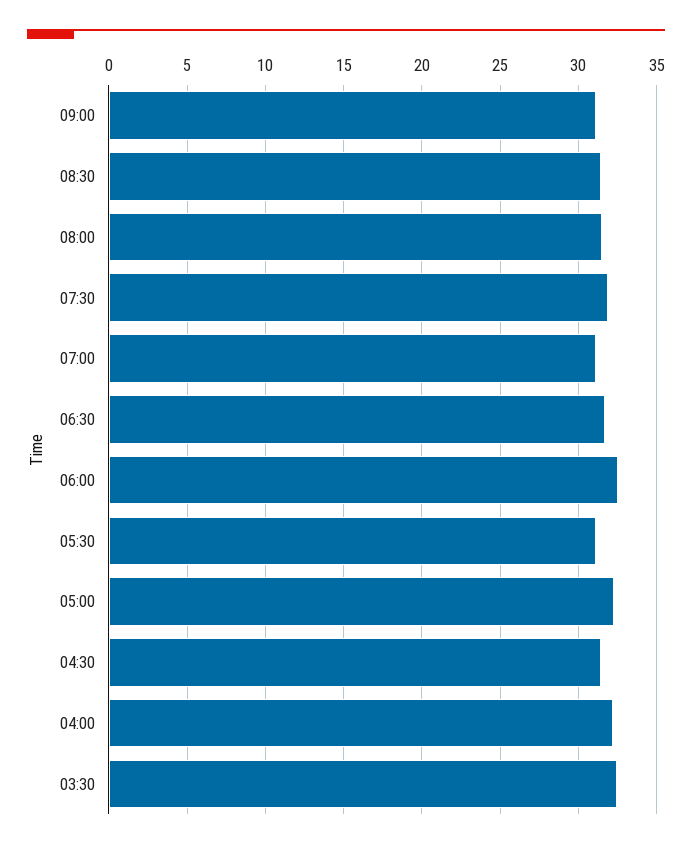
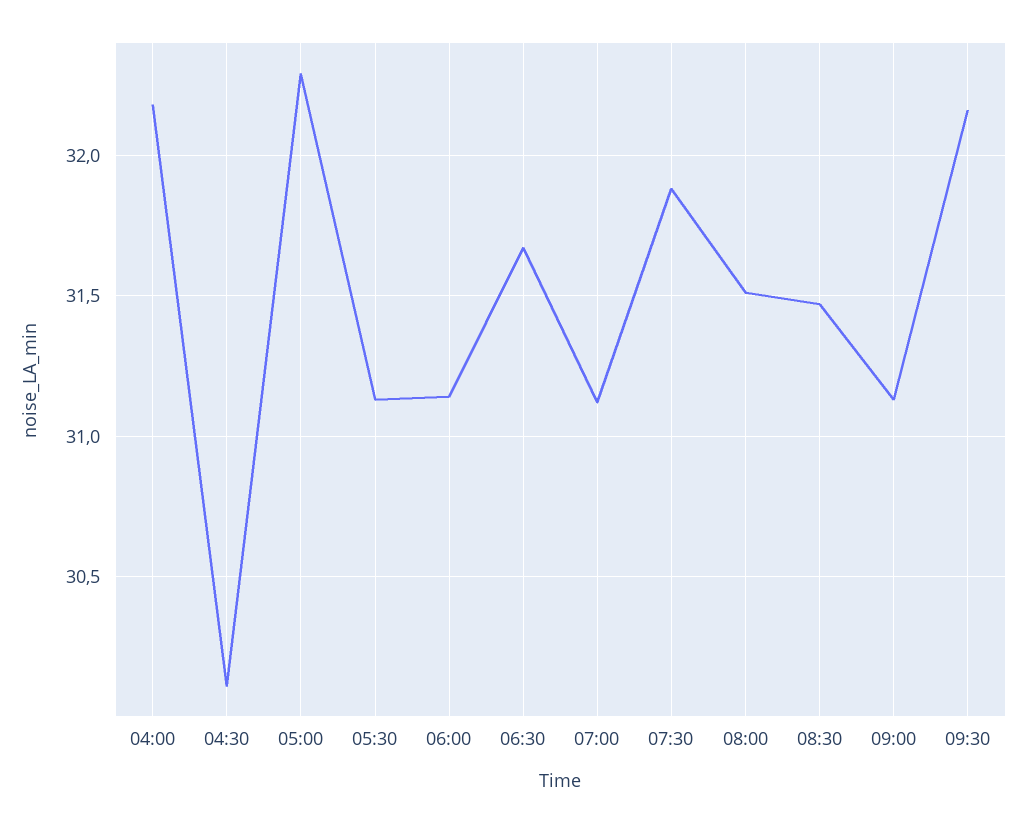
06:00: 32.5 -> 31.15
04:30: 31.5 -> 30.1
03:30: 32.5 -> none
09:30: none -> 32.15

